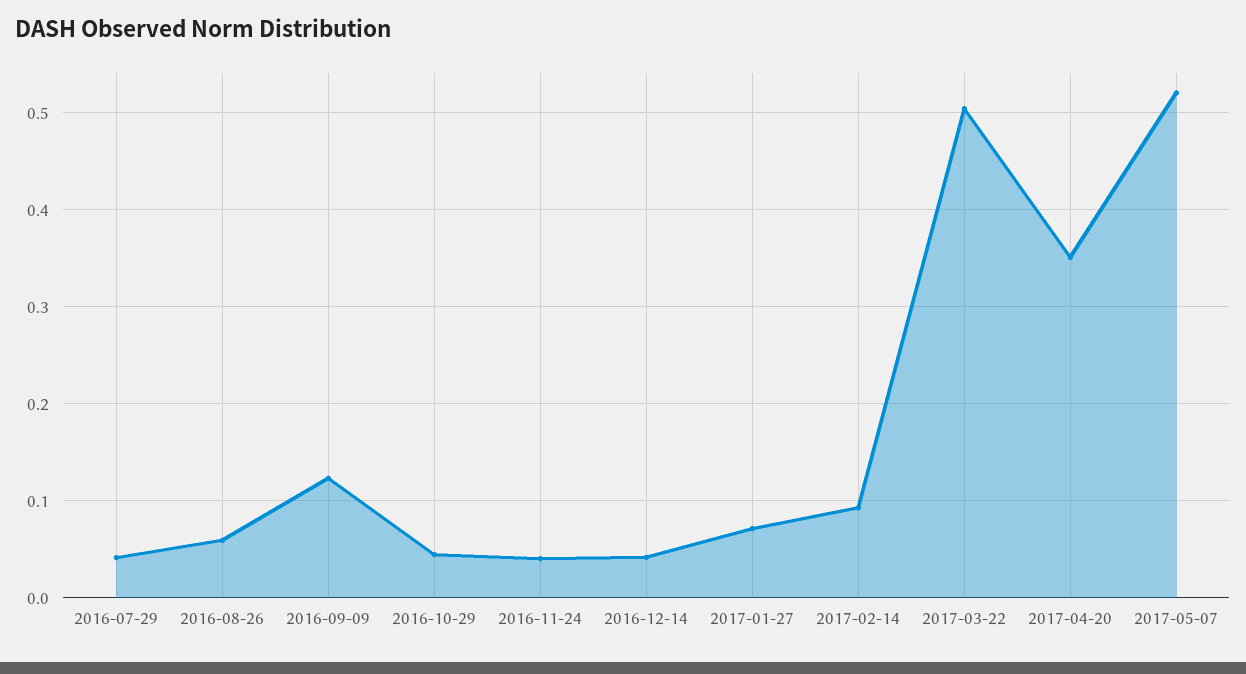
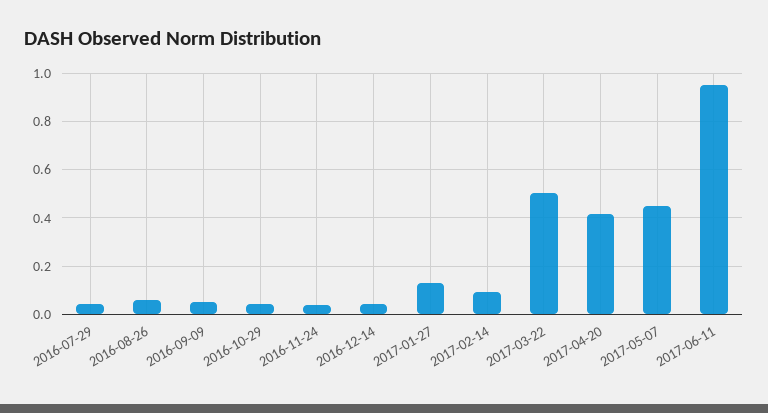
2016-09-09: 0.12 -> 0.05
2017-01-27: 0.07 -> 0.125
2017-04-20: 0.35 -> 0.425
2017-05-07: 0.52 -> 0.45
2017-06-11: none -> 0.95

